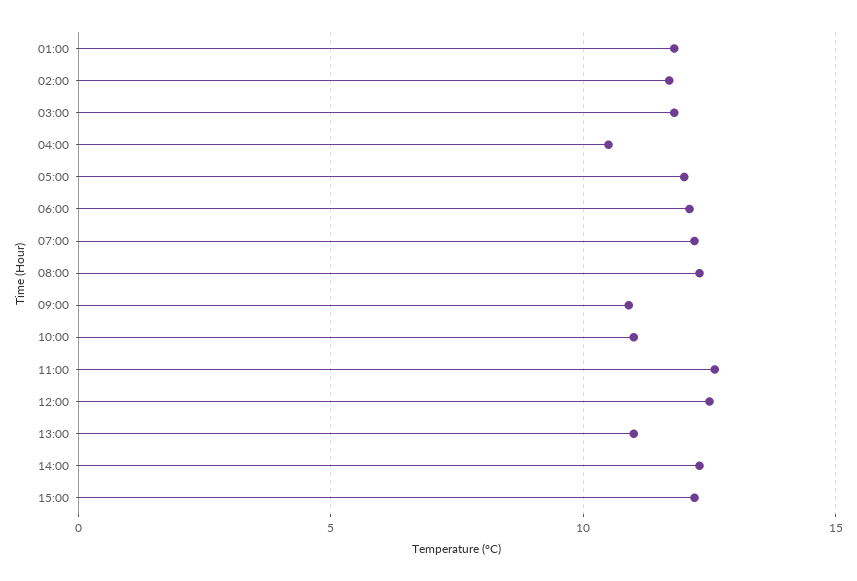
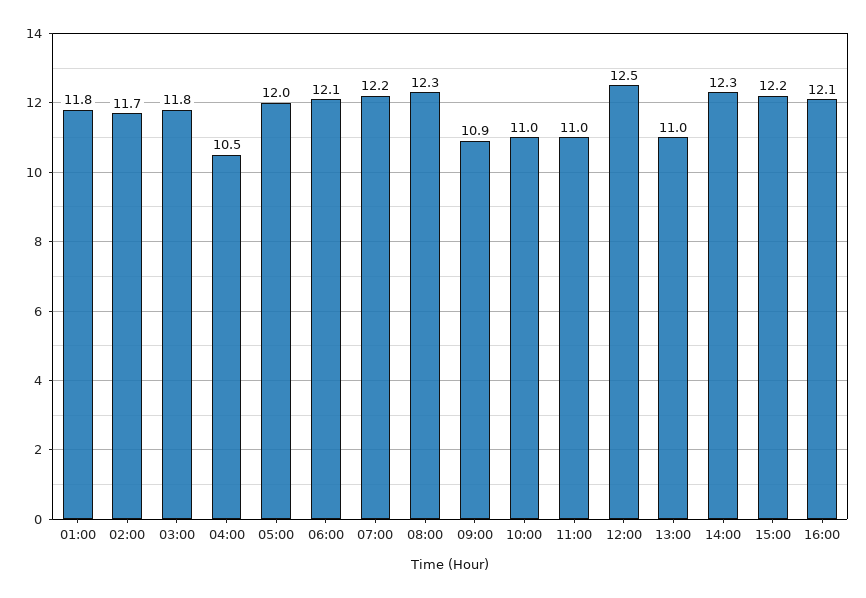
11:00: 12.5 -> 11
16:00: none -> 12.1

